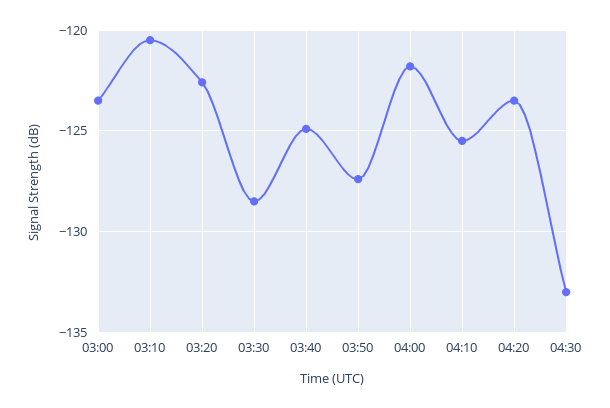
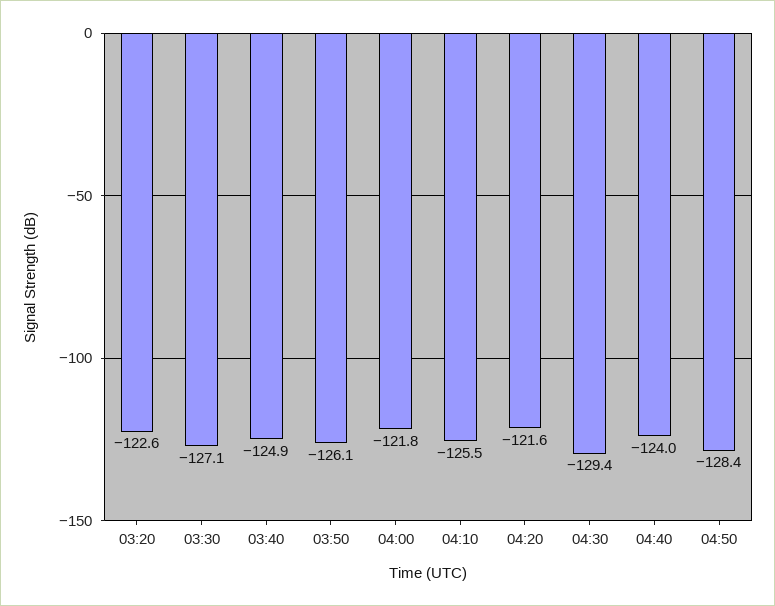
03:00: -123.5 -> none
03:10: -120.5 -> none
03:30: -128.5 -> -127.1
03:50: -127.5 -> -126.1
04:20: -123.5 -> -121.6
04:30: -133 -> -129.4
04:40: none -> -124
04:50: none -> -128.4

